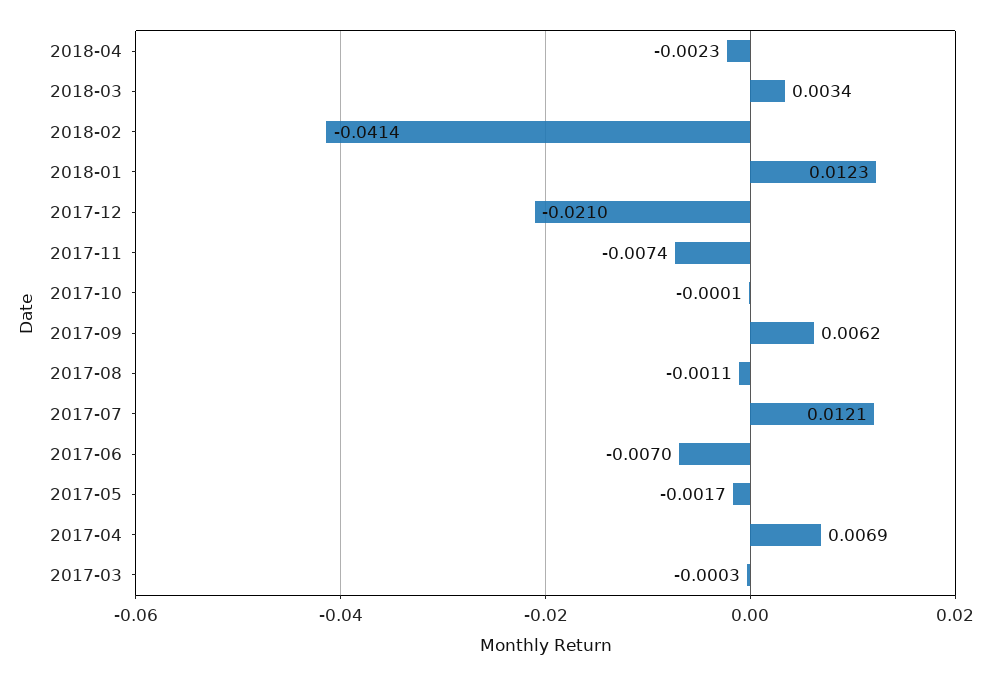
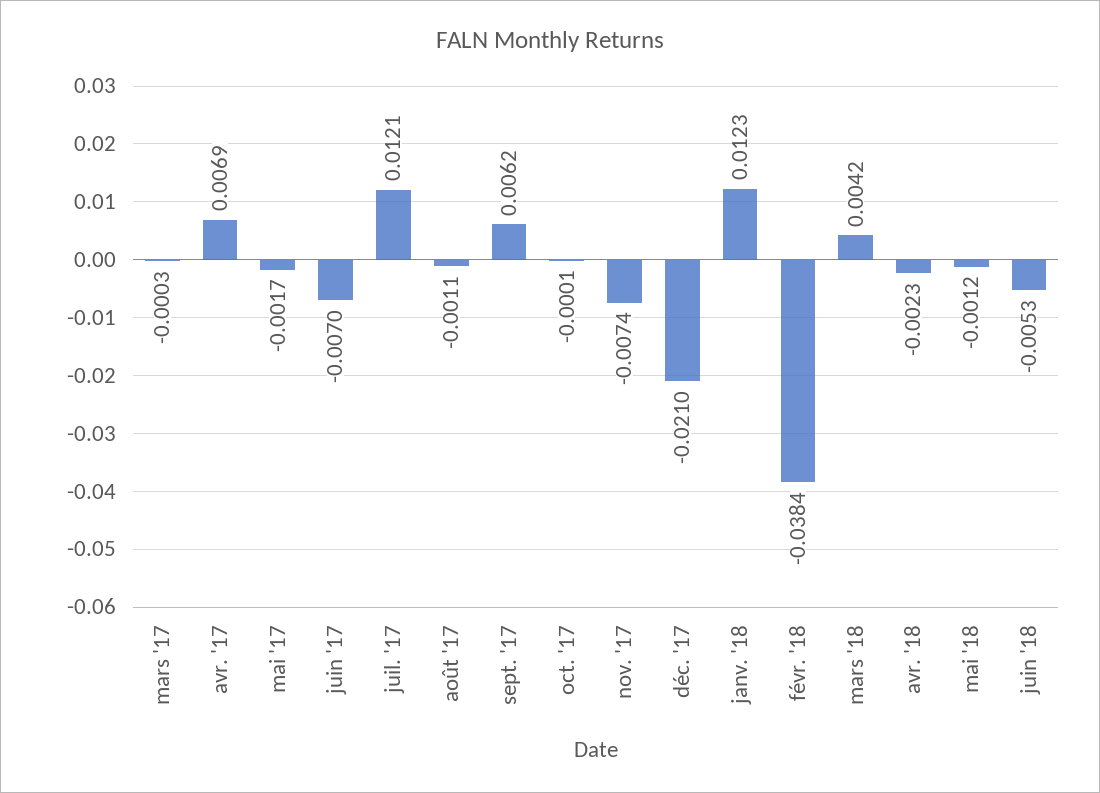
2018-03: 0.0034 -> 0.0042
2018-02: -0.0414 -> -0.0384
mai '18: none -> -0.0012
juin '18: none -> -0.0053

